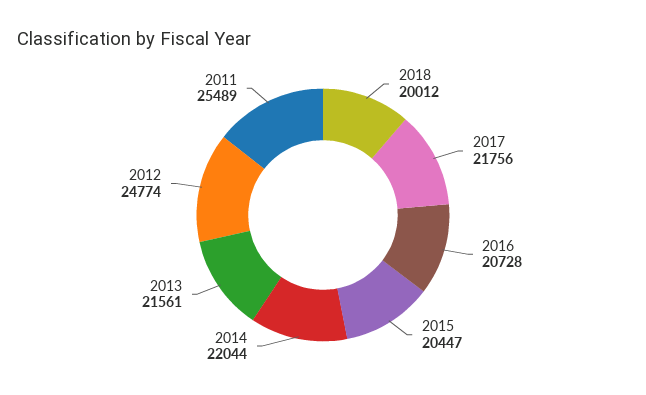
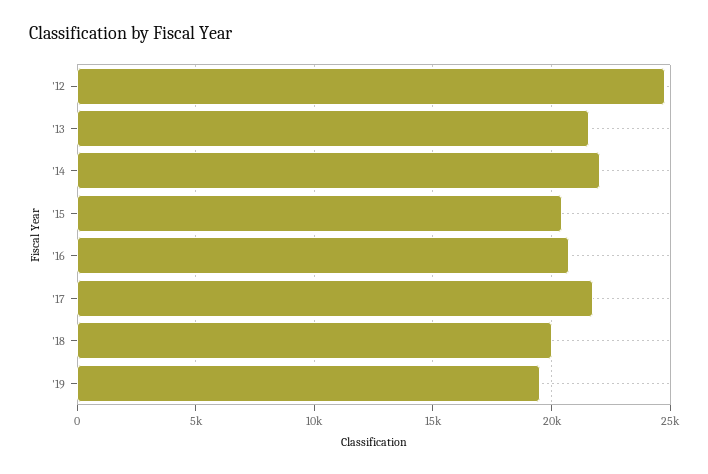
2011: 25489 -> none
'19: none -> 19500

